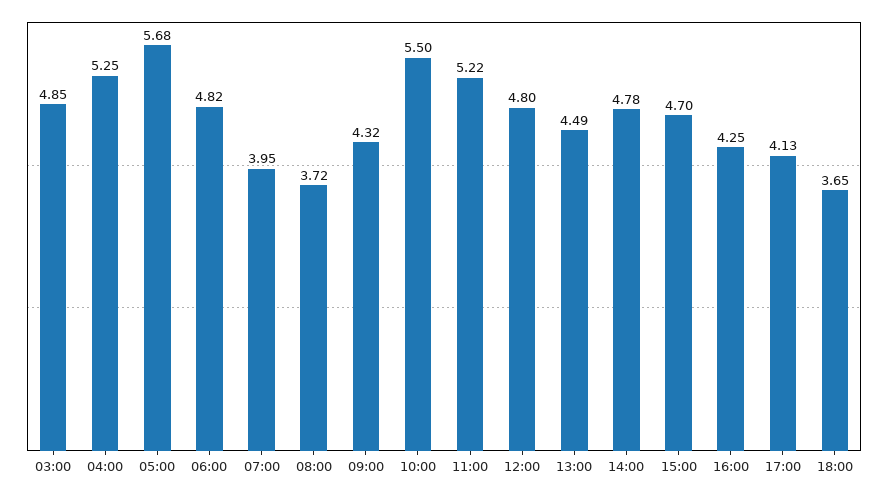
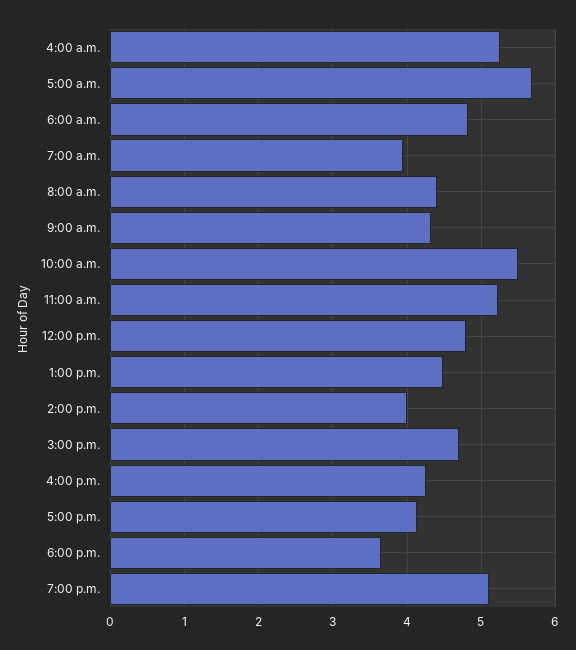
03:00: 4.85 -> none
08:00: 3.72 -> 4.4
14:00: 4.78 -> 4
7:00 p.m.: none -> 5.1

